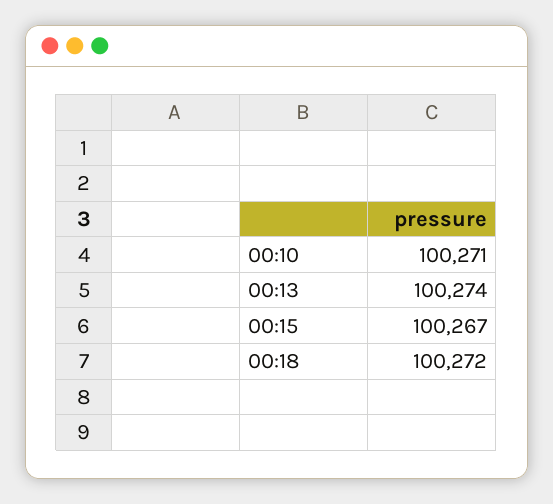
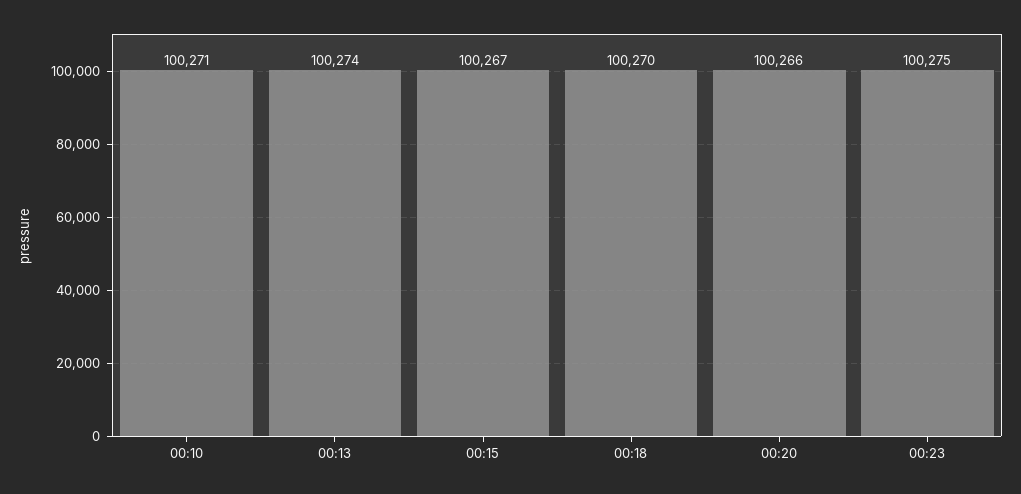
00:18: 100272 -> 100270
00:20: none -> 100266
00:23: none -> 100275

